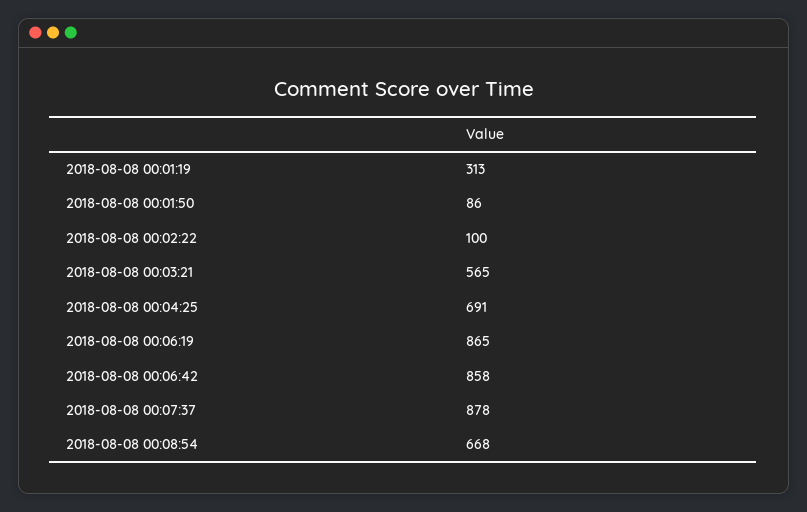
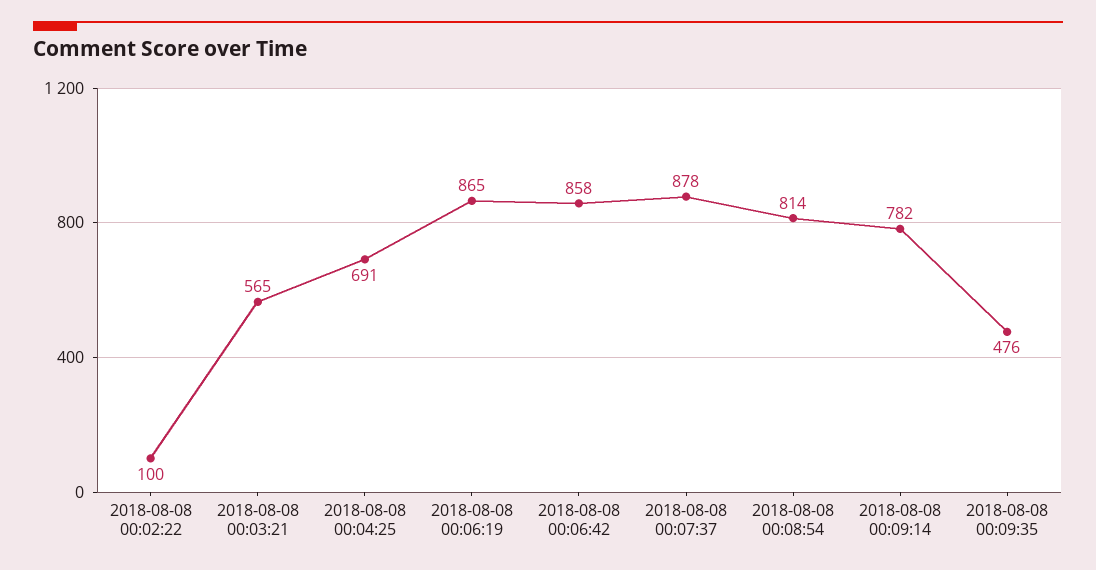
2018-08-08 00:01:19: 313 -> none
2018-08-08 00:01:50: 86 -> none
2018-08-08 00:08:54: 668 -> 814
2018-08-08 00:09:14: none -> 782
2018-08-08 00:09:35: none -> 476

